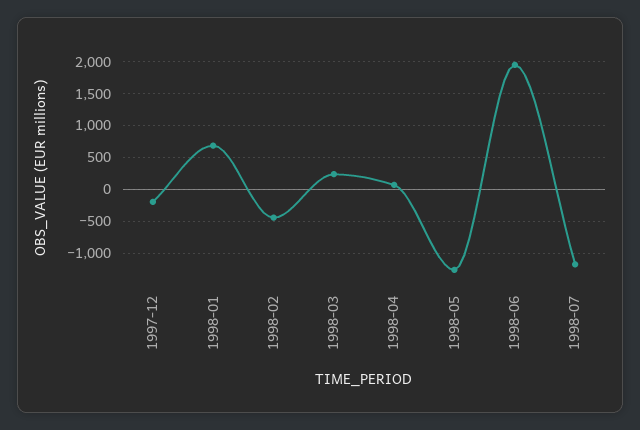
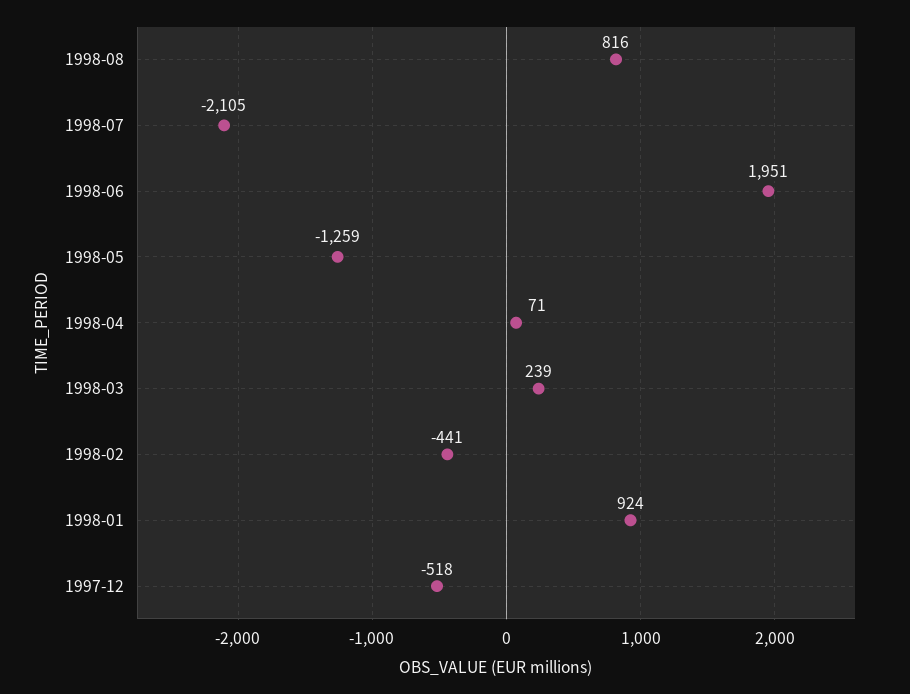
1997-12: -200 -> -518
1998-01: 700 -> 924
1998-07: -1200 -> -2105
1998-08: none -> 816

